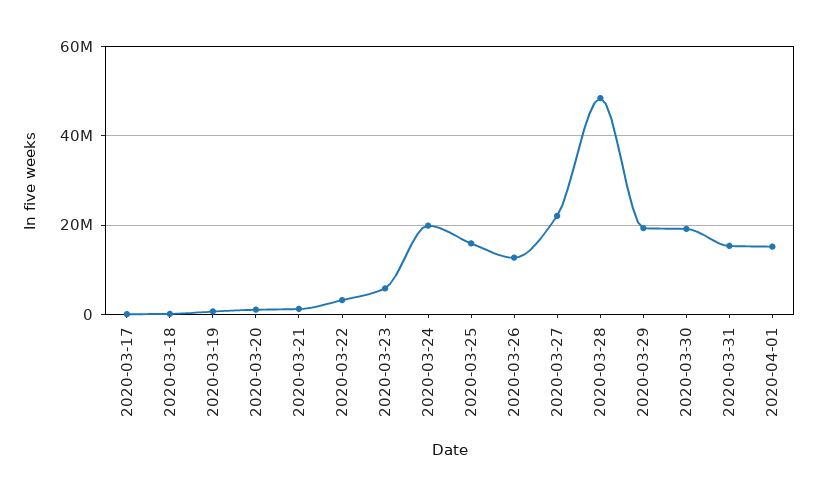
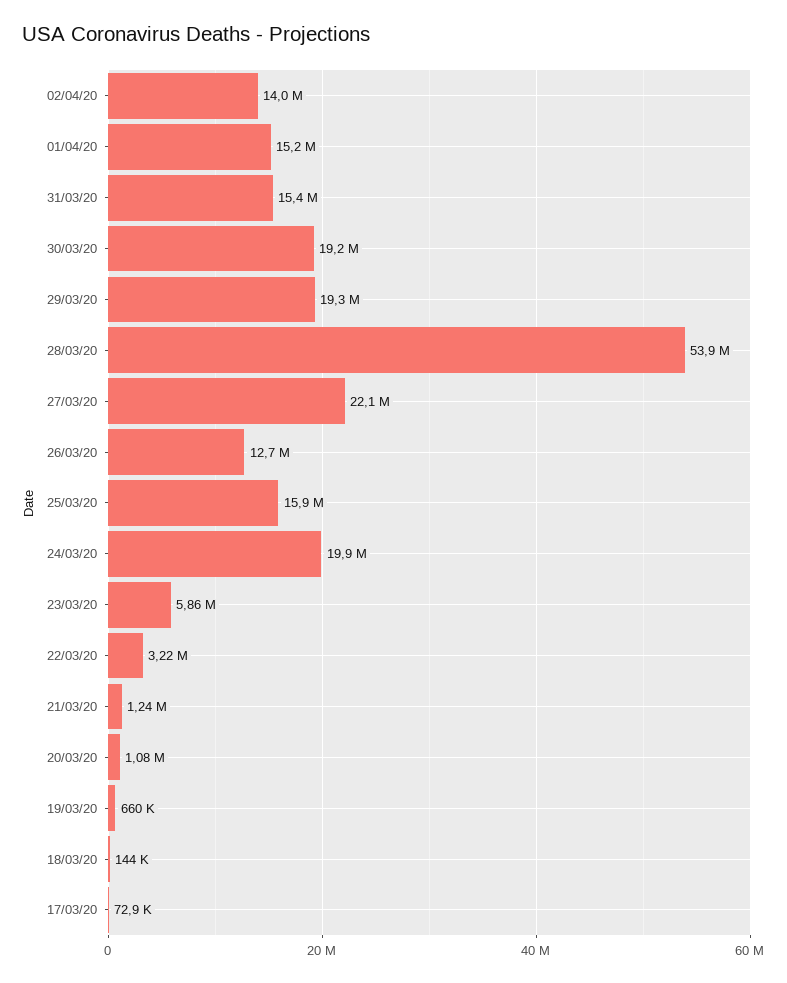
2020-03-28: 48000000 -> 53900000
02/04/20: none -> 14000000

